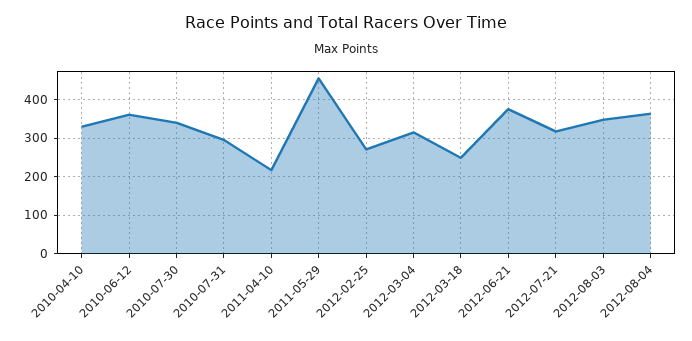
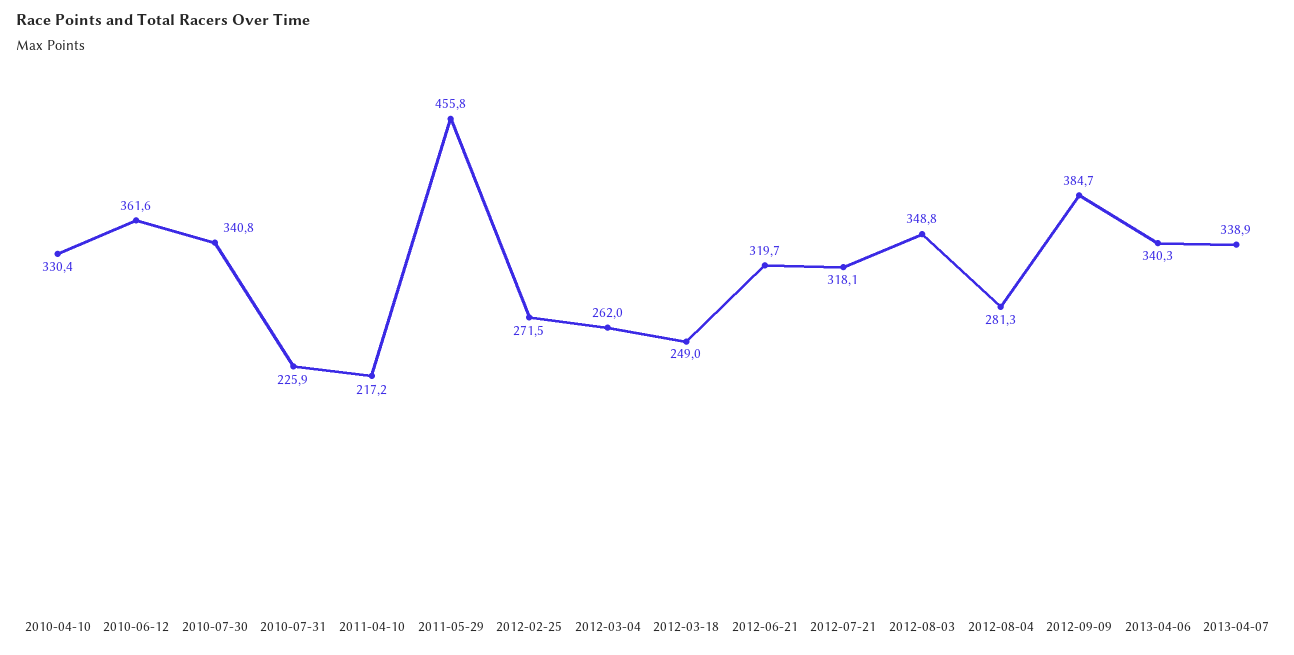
2010-07-31: 300 -> 225.9
2012-03-04: 320 -> 262
2012-06-21: 380 -> 319.7
2012-08-04: 360 -> 281.3
2012-09-09: none -> 384.7
2013-04-06: none -> 340.3
2013-04-07: none -> 338.9

